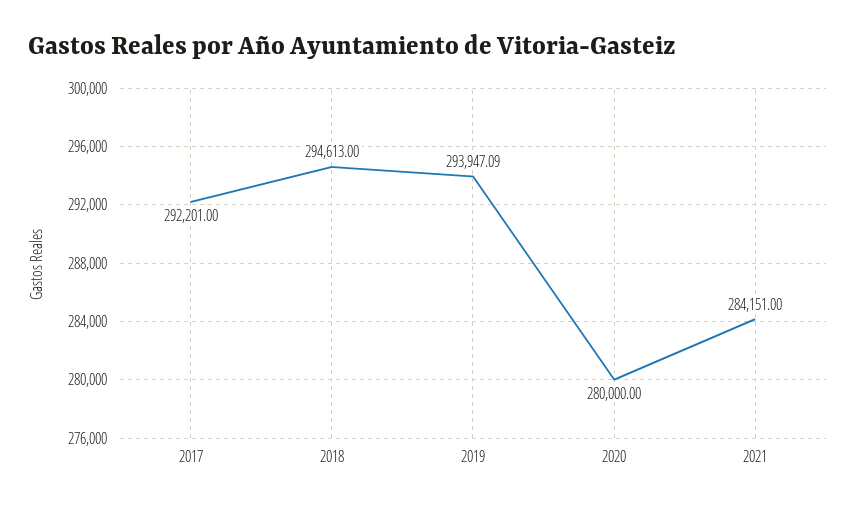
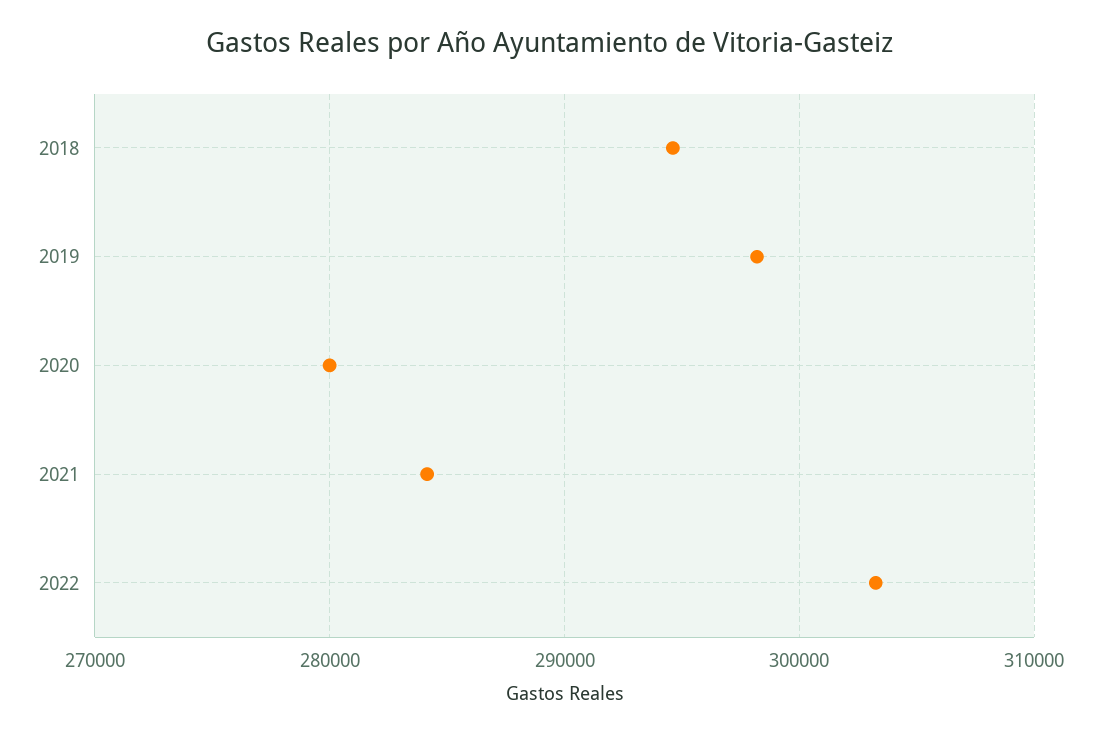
2017: 292201 -> none
2019: 293947.09 -> 298000
2022: none -> 303000

